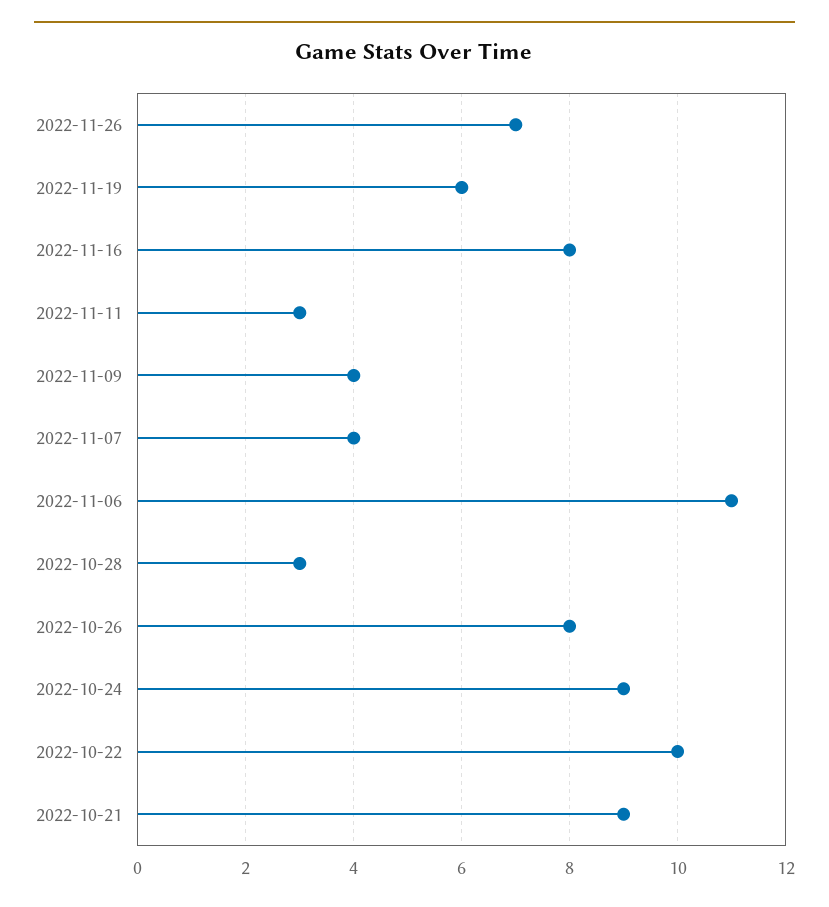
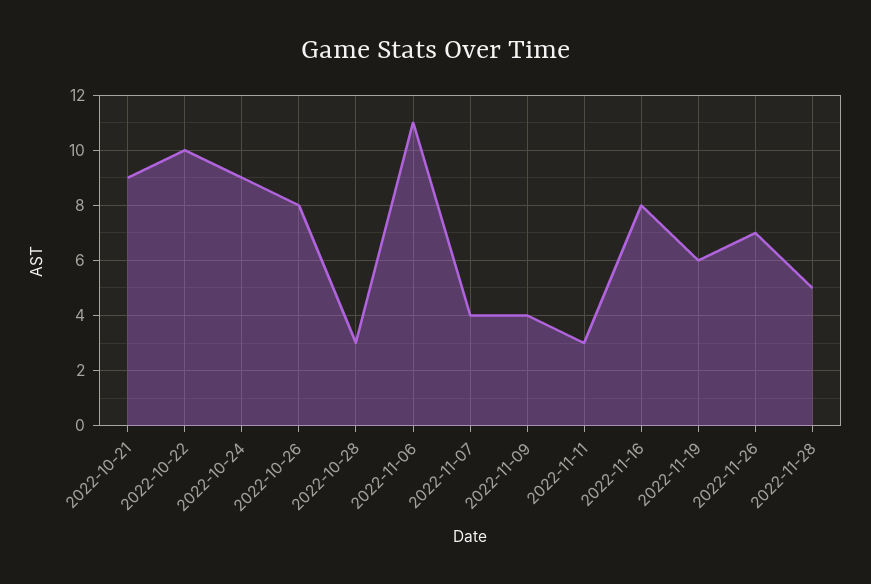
2022-11-28: none -> 5

